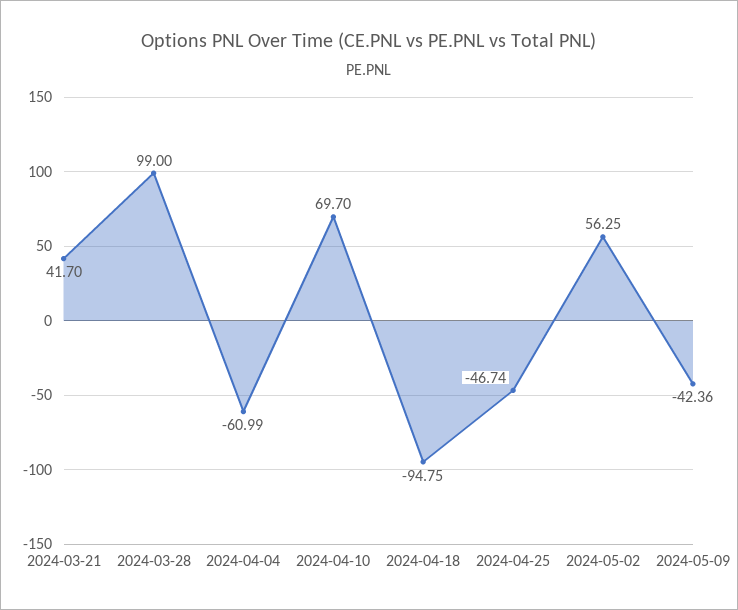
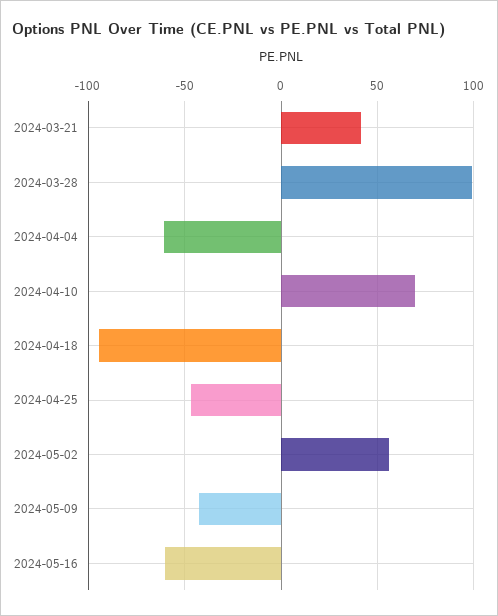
2024-05-16: none -> -60

